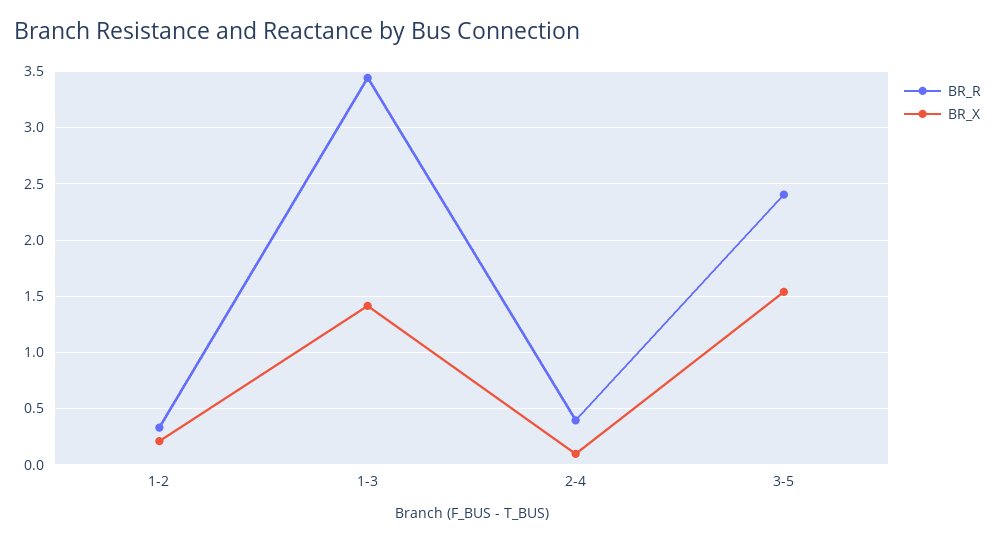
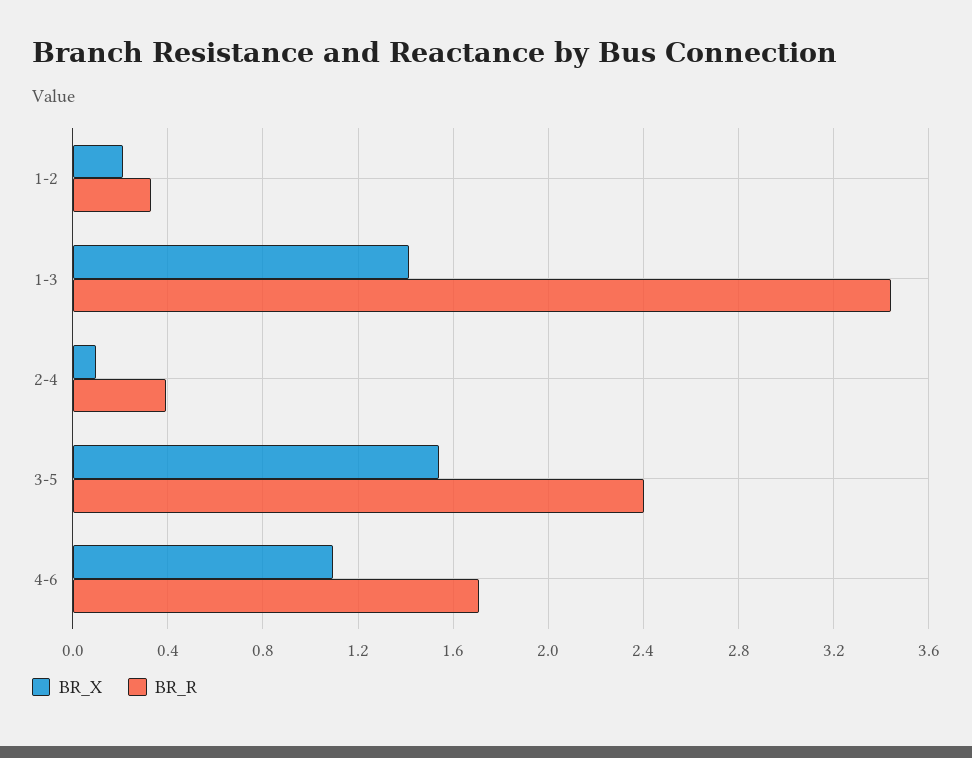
BR_X, 4-6: none -> 1.1
BR_R, 4-6: none -> 1.7

